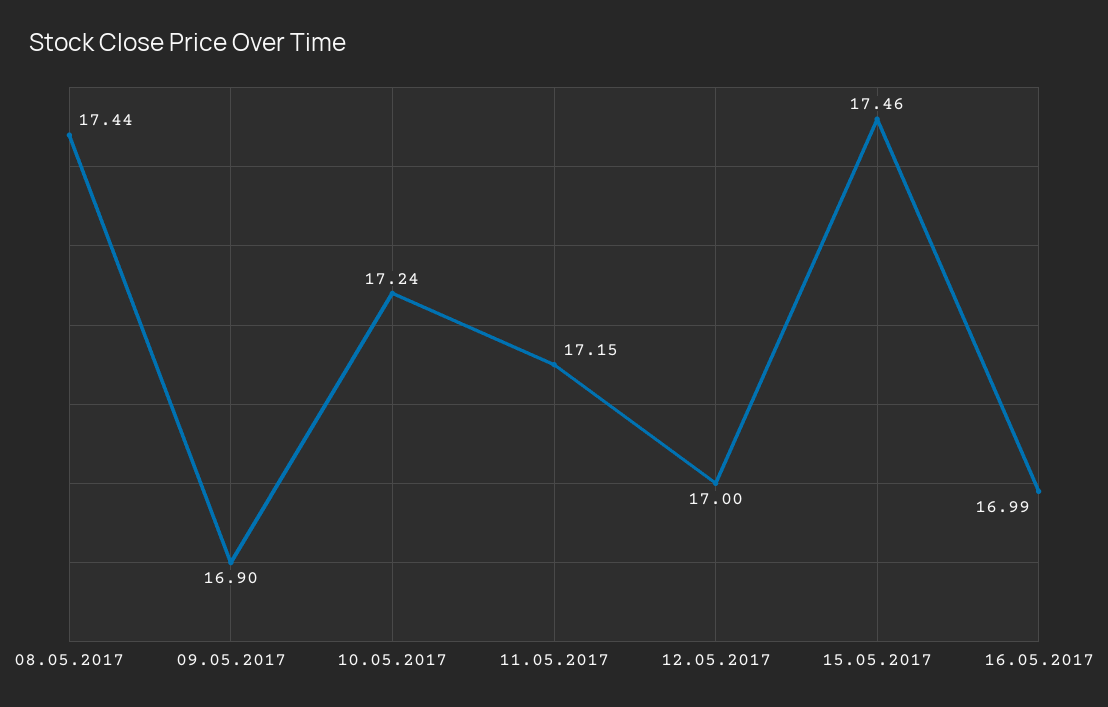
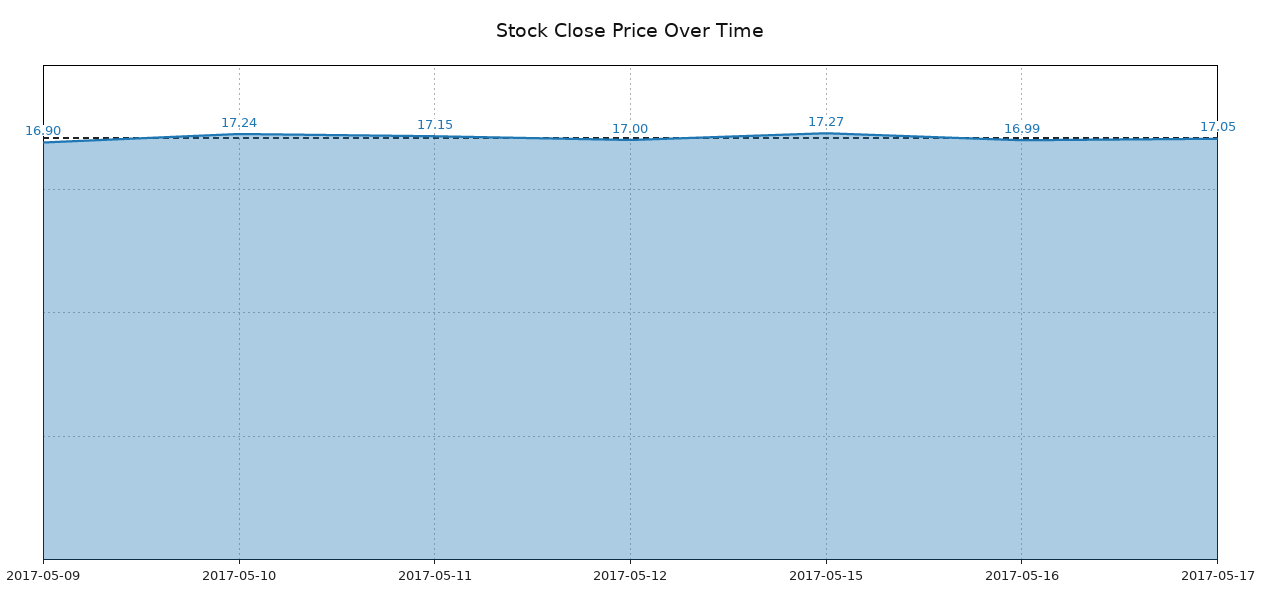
08.05.2017: 17.44 -> none
15.05.2017: 17.46 -> 17.27
2017-05-17: none -> 17.05

